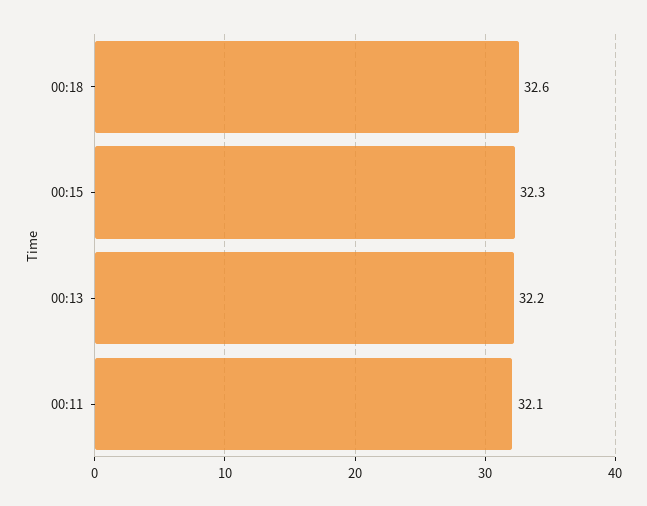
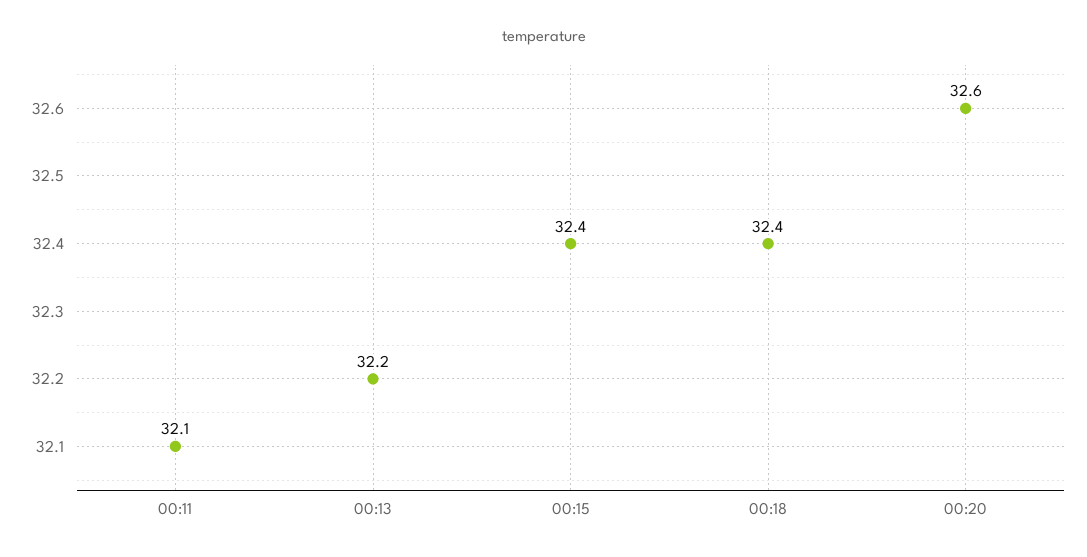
00:18: 32.6 -> 32.4
00:15: 32.3 -> 32.4
00:20: none -> 32.6

